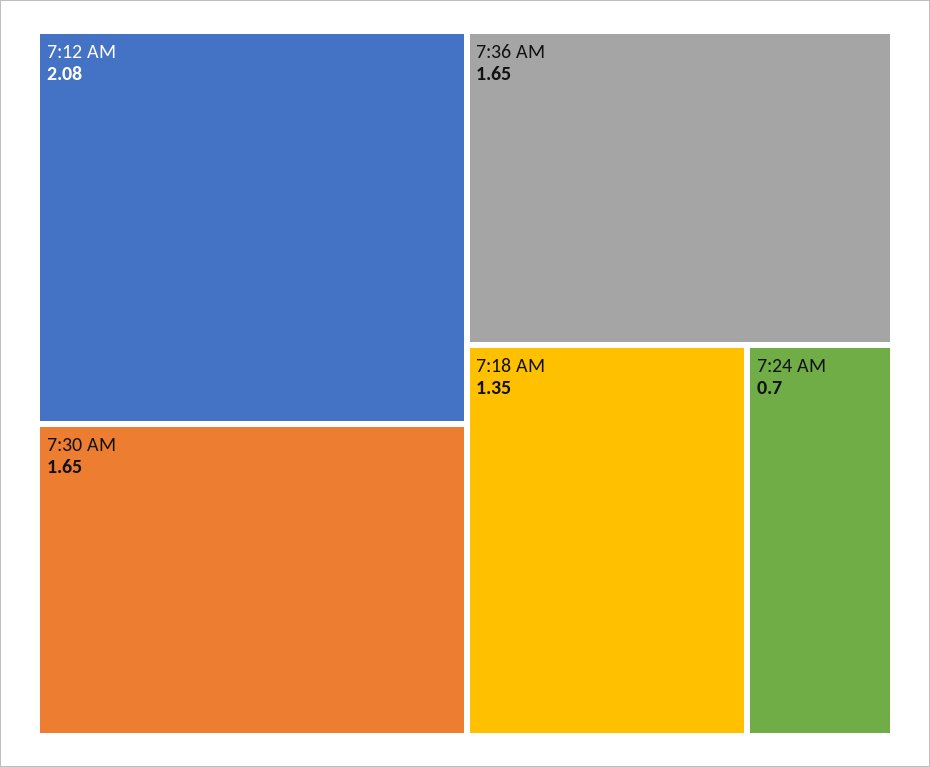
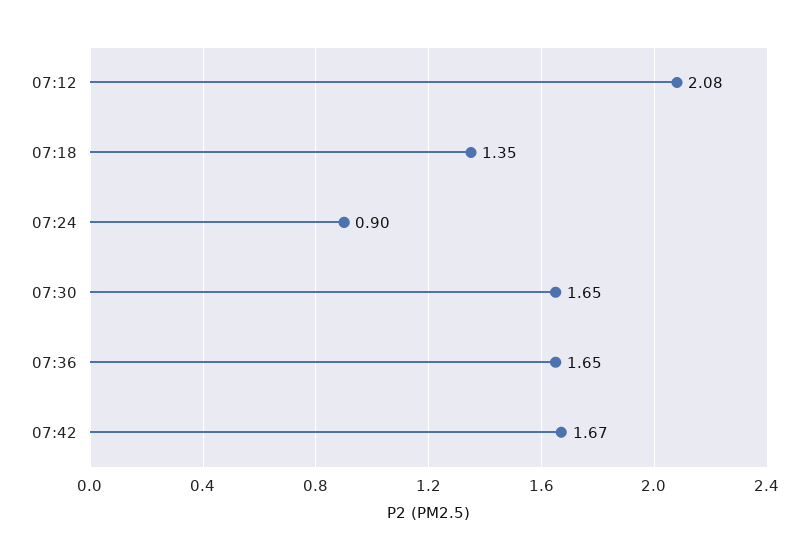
7:24 AM: 0.7 -> 0.9
07:42: none -> 1.67

